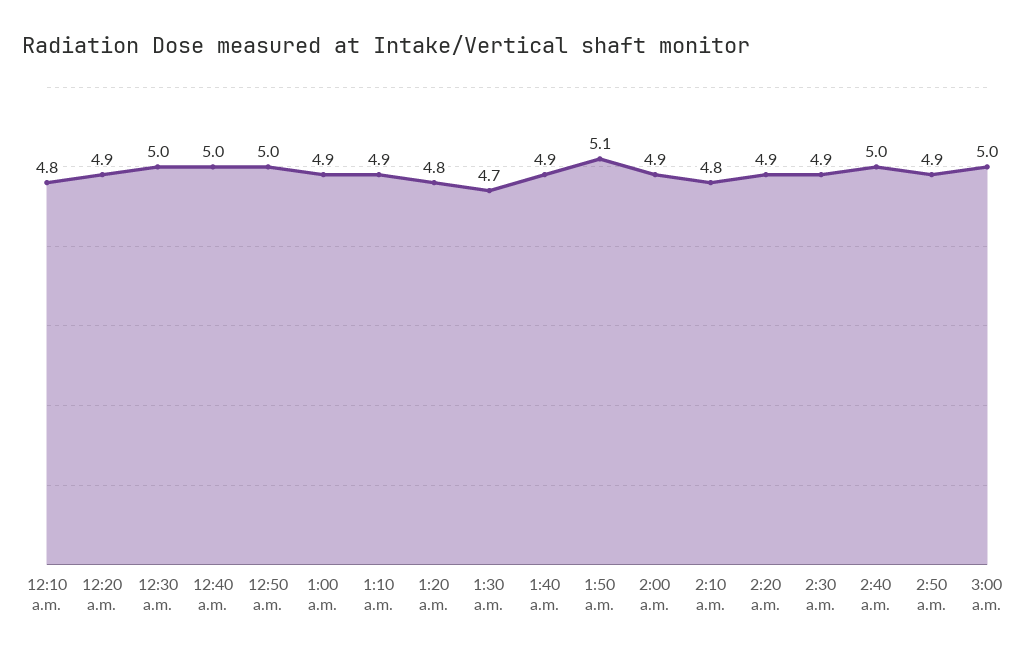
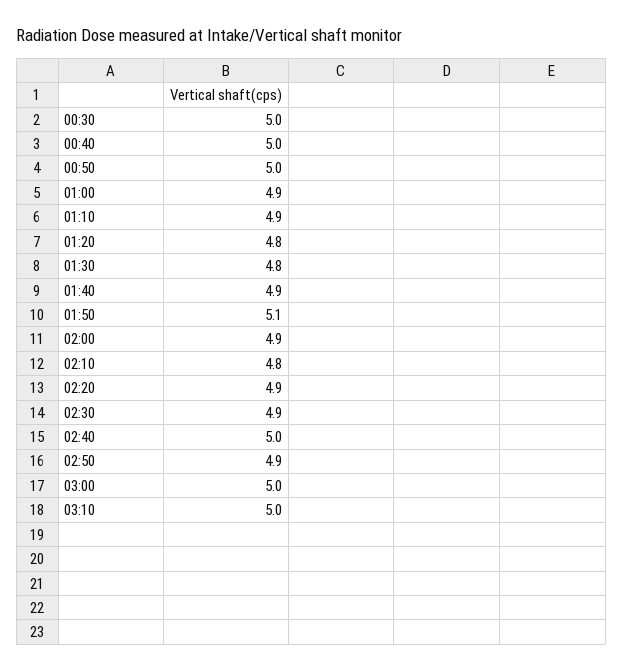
12:10 a.m.: 4.8 -> none
12:20 a.m.: 4.9 -> none
1:30 a.m.: 4.7 -> 4.8
03:10: none -> 5

